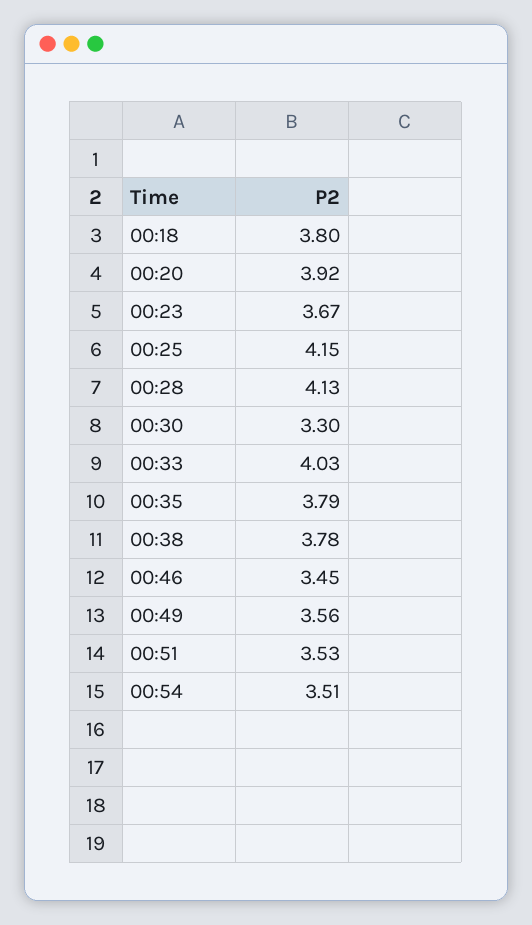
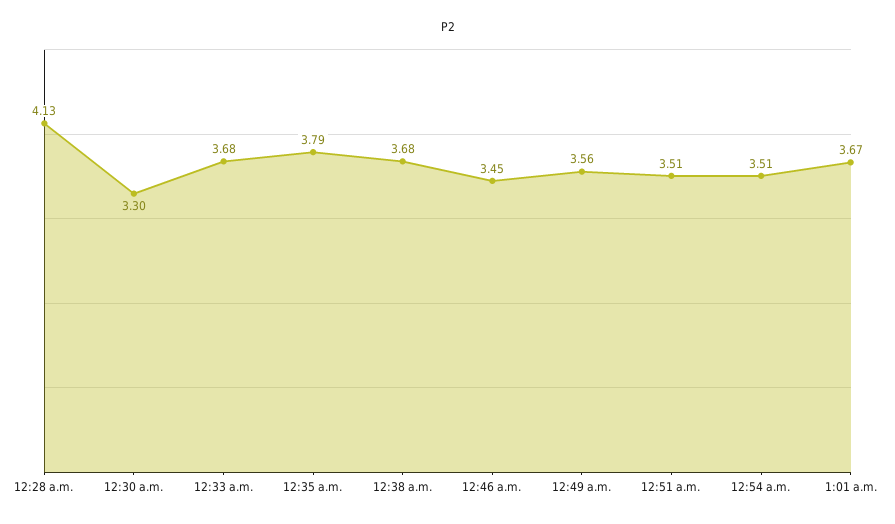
00:18: 3.8 -> none
00:20: 3.92 -> none
00:23: 3.67 -> none
00:25: 4.15 -> none
00:33: 4.03 -> 3.68
00:38: 3.78 -> 3.68
00:51: 3.53 -> 3.51
1:01 a.m.: none -> 3.67

